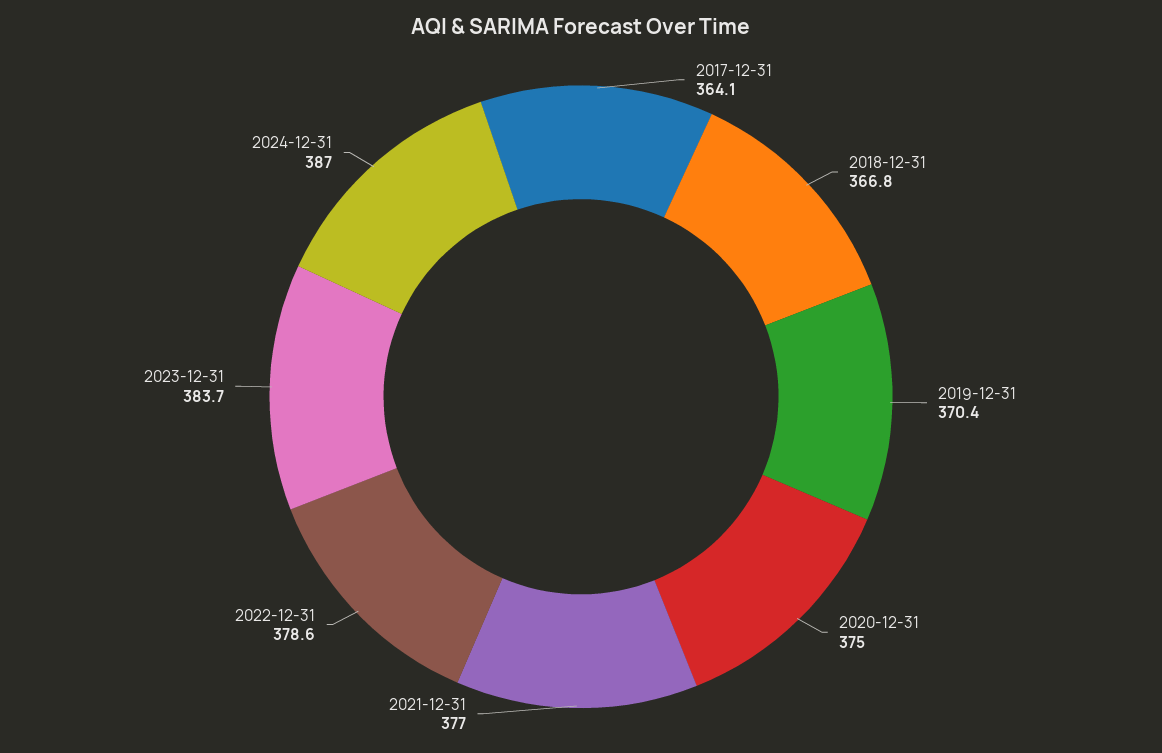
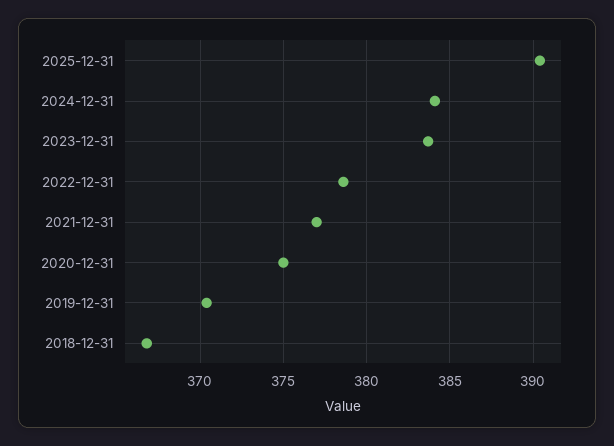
2017-12-31: 364.1 -> none
2024-12-31: 387 -> 384
2025-12-31: none -> 390.5

